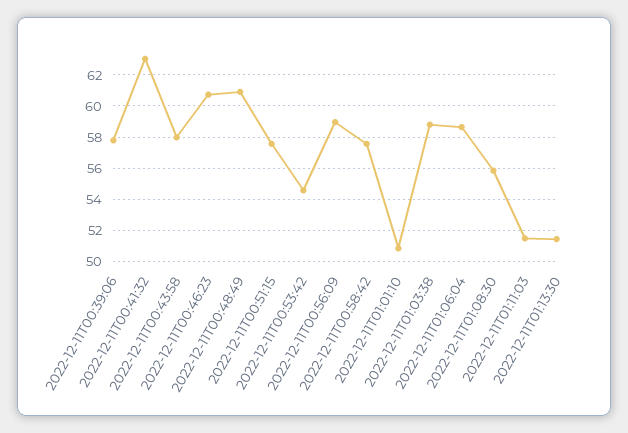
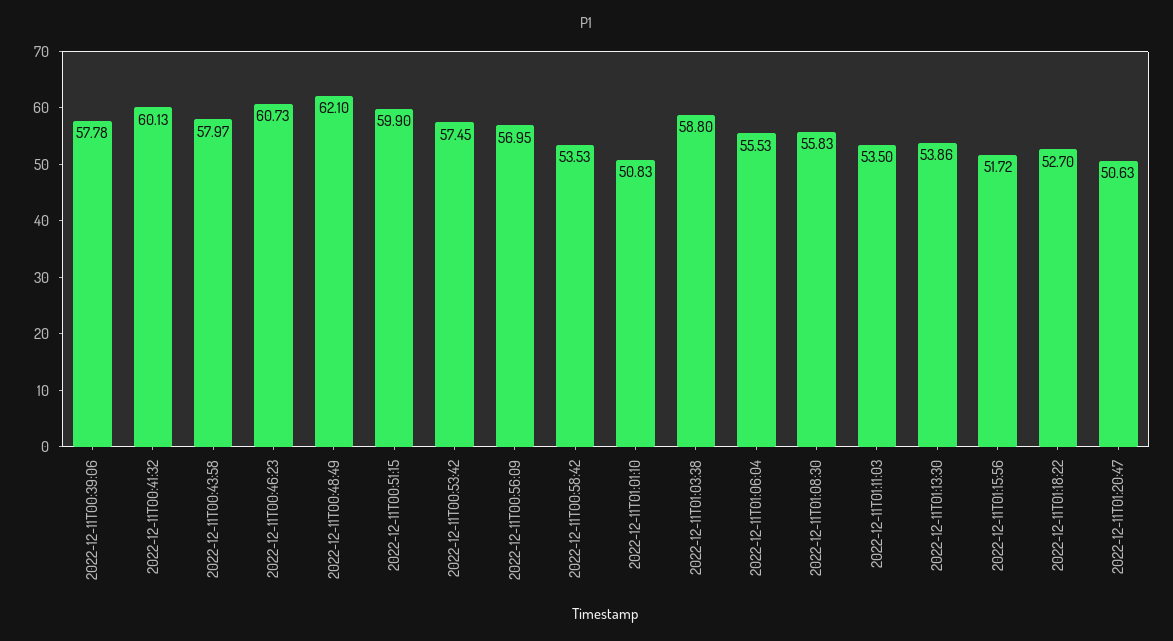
2022-12-11T00:41:32: 63 -> 60.13
2022-12-11T00:48:49: 61 -> 62.1
2022-12-11T00:51:15: 57.5 -> 59.9
2022-12-11T00:53:42: 54.5 -> 57.45
2022-12-11T00:56:09: 59 -> 56.95
2022-12-11T00:58:42: 57.5 -> 53.53
2022-12-11T01:06:04: 58.5 -> 55.53
2022-12-11T01:11:03: 51.5 -> 53.5
2022-12-11T01:13:30: 51.5 -> 53.86
2022-12-11T01:15:56: none -> 51.72
2022-12-11T01:18:22: none -> 52.7
2022-12-11T01:20:47: none -> 50.63

